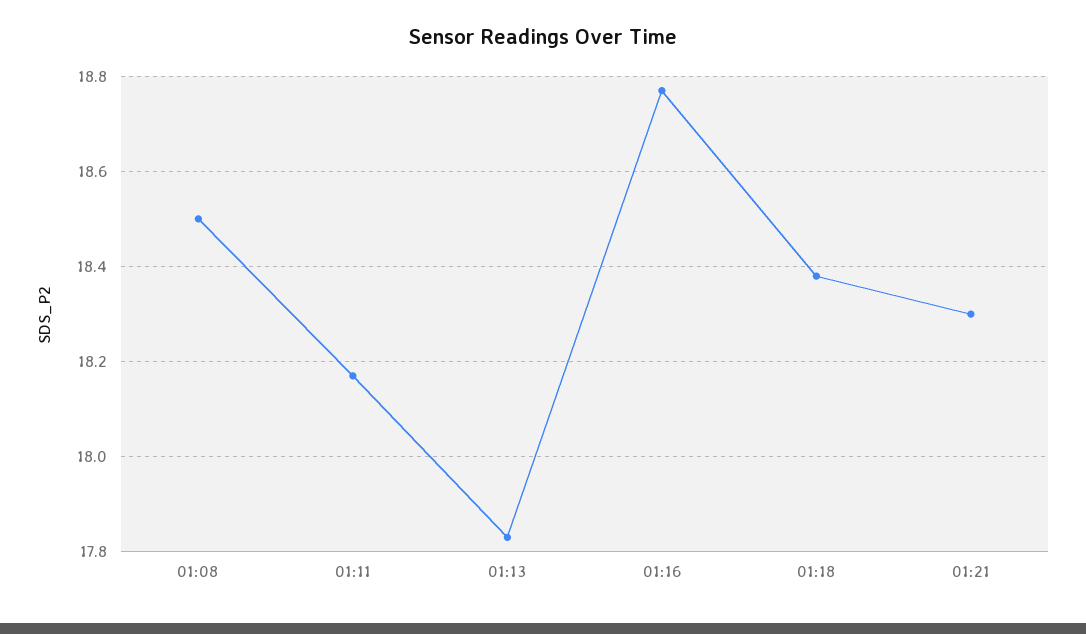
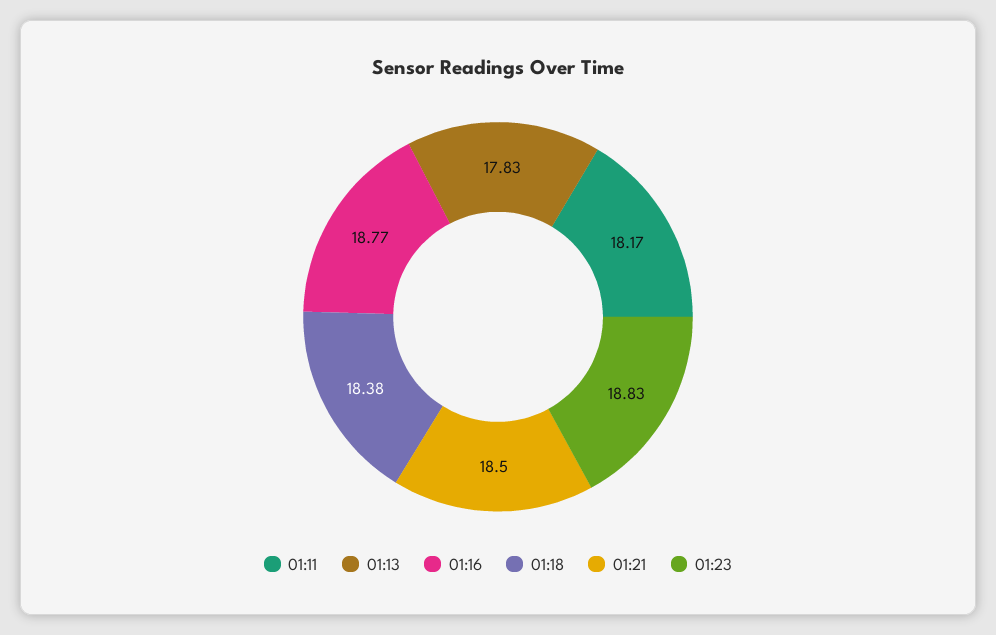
01:08: 18.5 -> none
01:21: 18.3 -> 18.5
01:23: none -> 18.83

